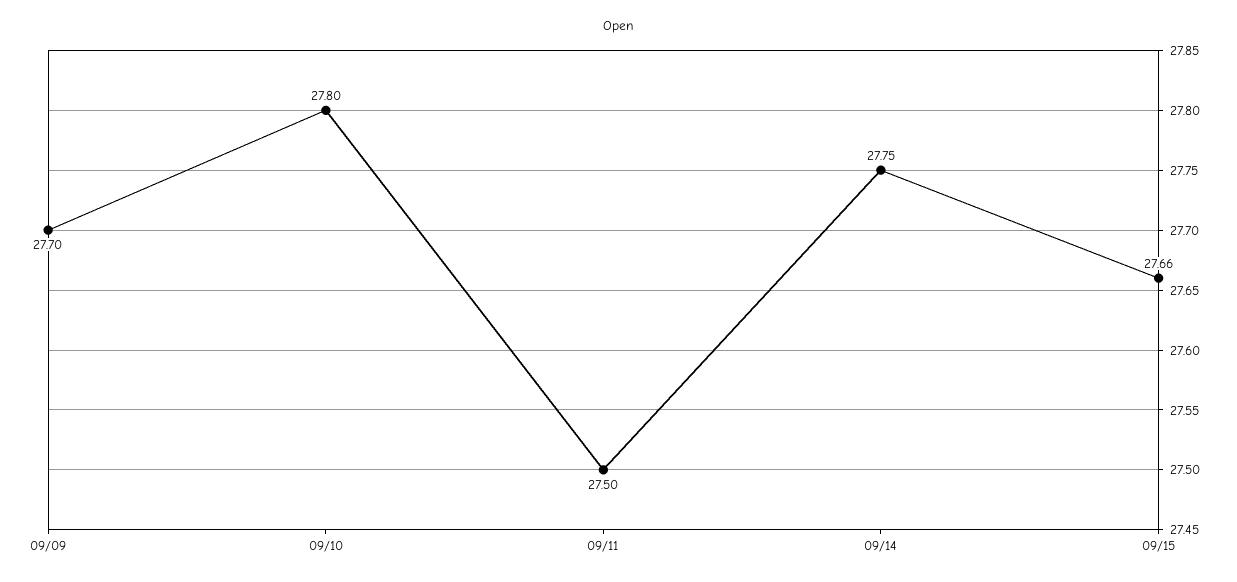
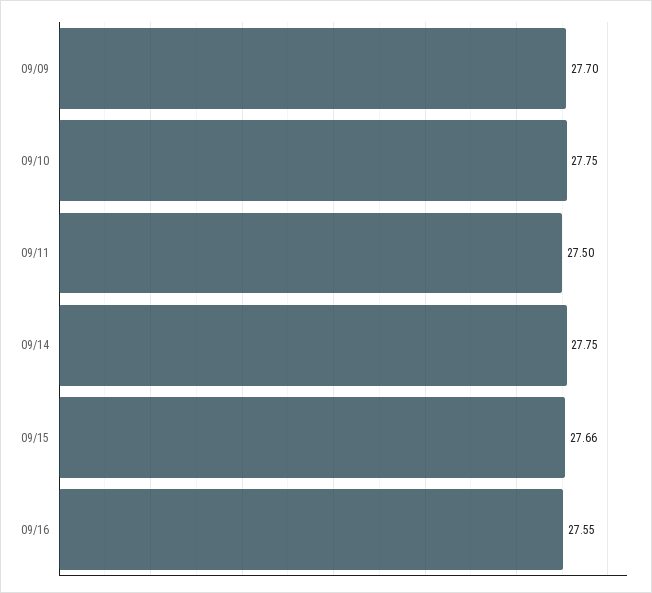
09/10: 27.8 -> 27.75
09/16: none -> 27.55

